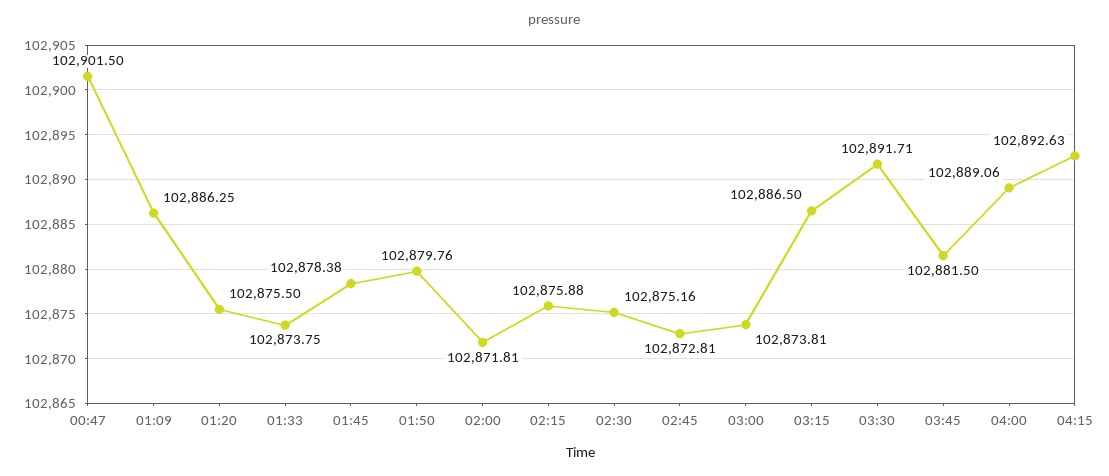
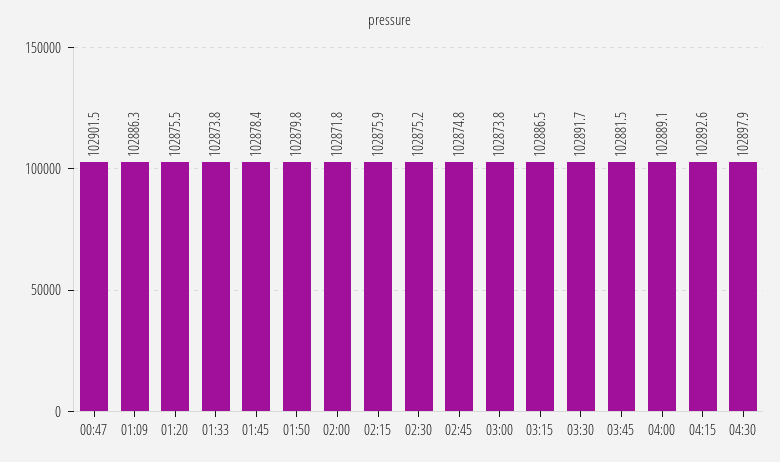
02:45: 102872.81 -> 102874.8
04:30: none -> 102897.9

